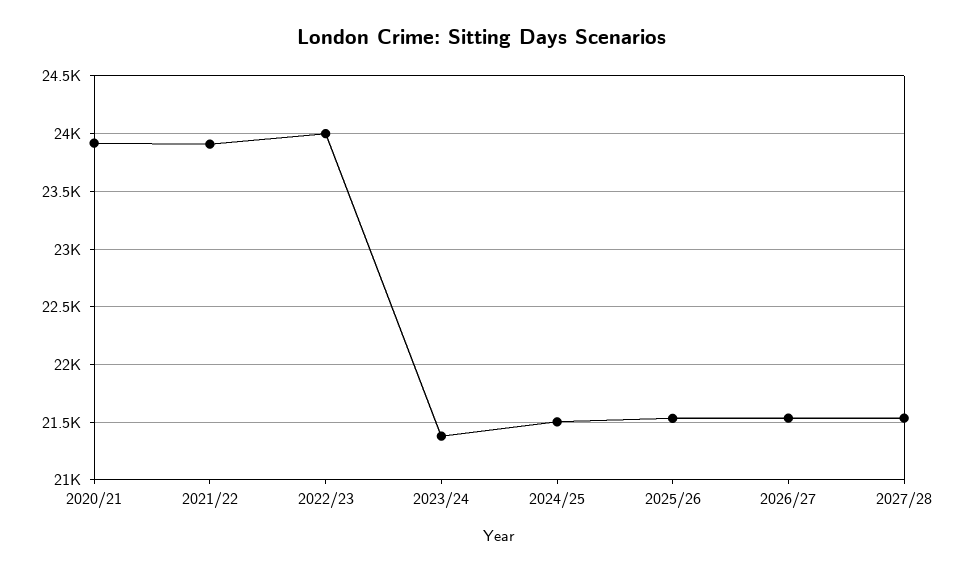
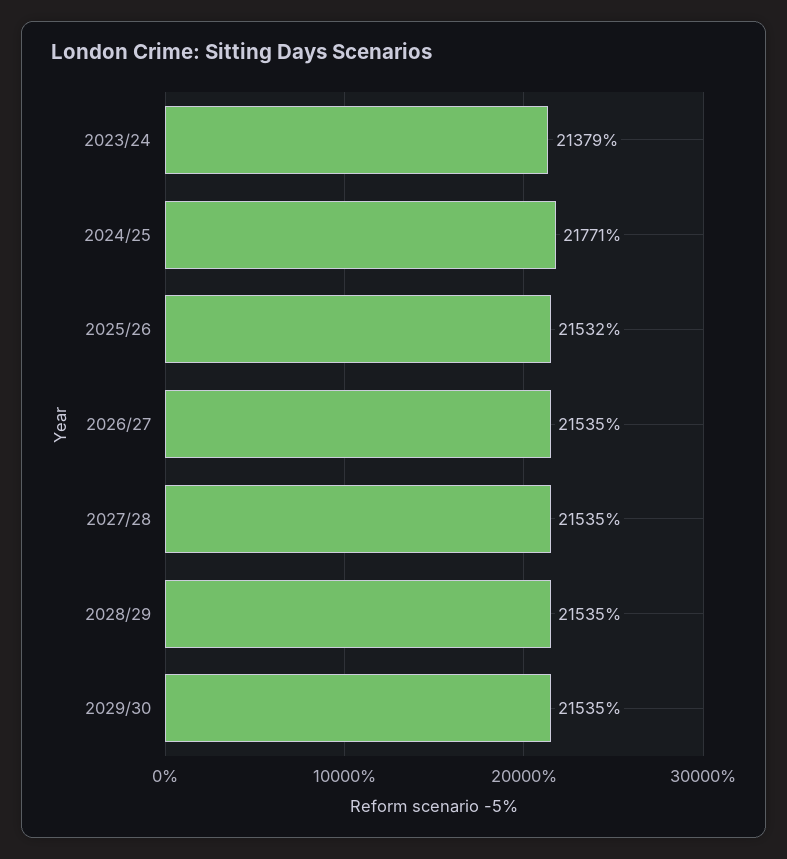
2020/21: 23900 -> none
2021/22: 23900 -> none
2022/23: 24000 -> none
2024/25: 21500 -> 21771
2028/29: none -> 21535
2029/30: none -> 21535

